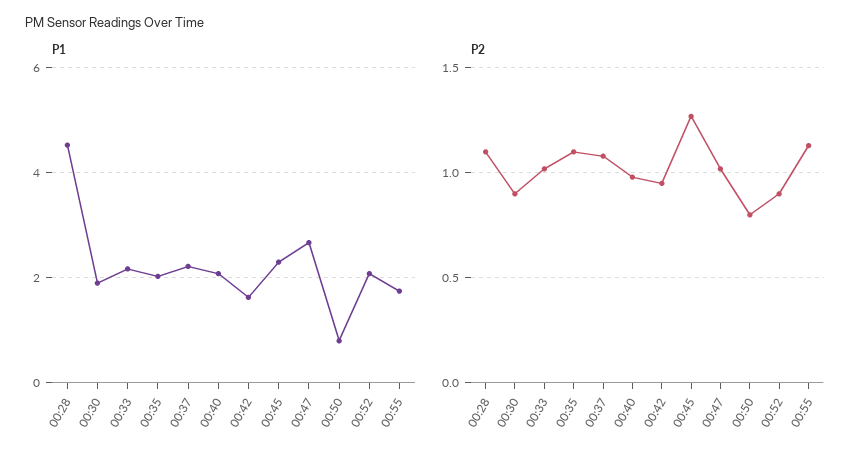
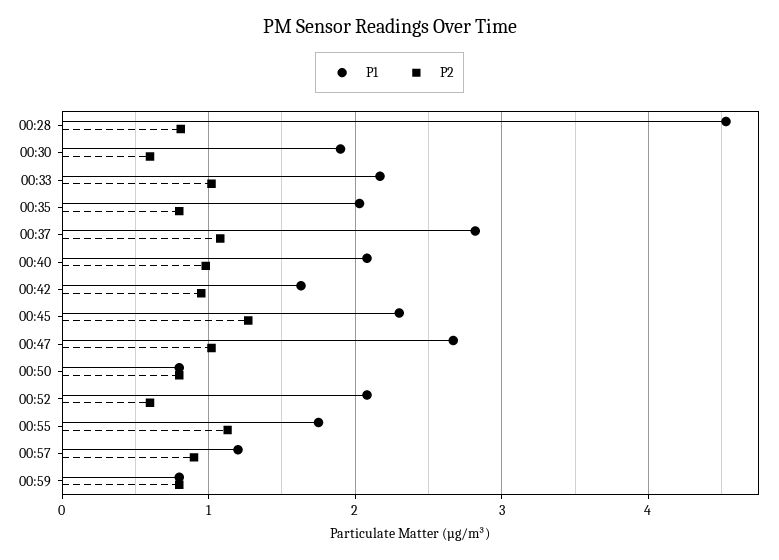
P1, 00:37: 2.2 -> 2.8
P2, 00:28: 1.1 -> 0.8
P2, 00:30: 0.9 -> 0.6
P2, 00:35: 1.1 -> 0.8
P2, 00:52: 0.9 -> 0.6
P1, 00:57: none -> 1.2
P2, 00:57: none -> 0.9
P1, 00:59: none -> 0.8
P2, 00:59: none -> 0.8

